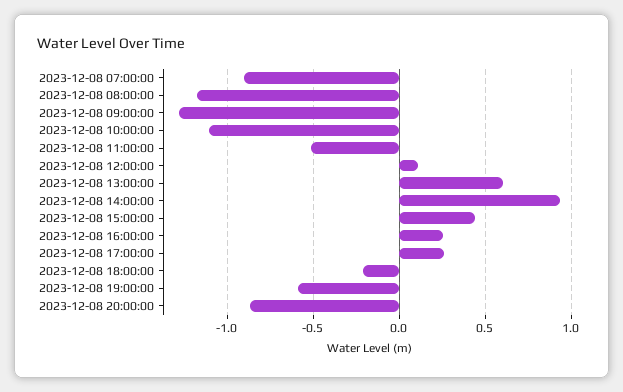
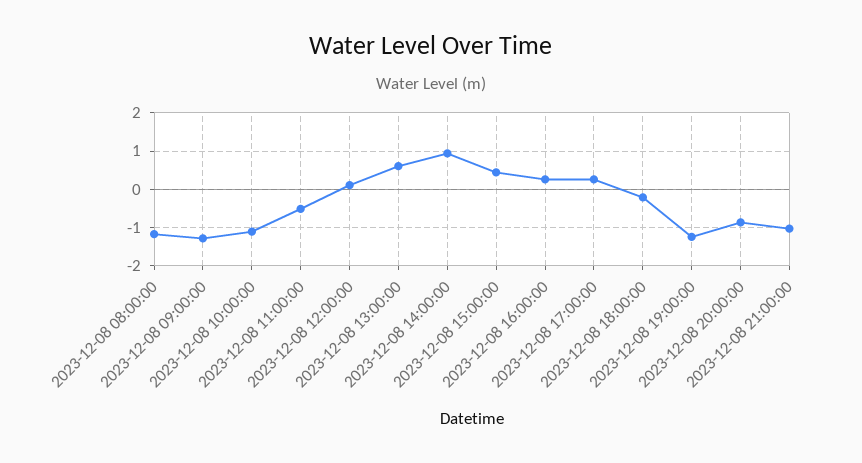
2023-12-08 07:00:00: -0.9 -> none
2023-12-08 19:00:00: -0.6 -> -1.2
2023-12-08 21:00:00: none -> -1

